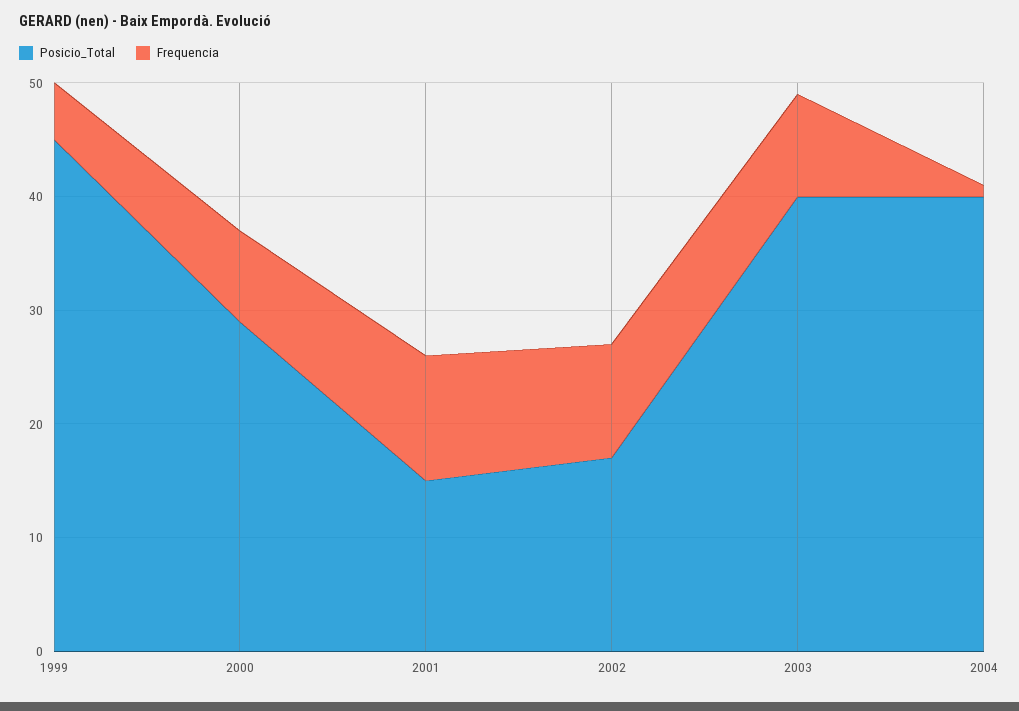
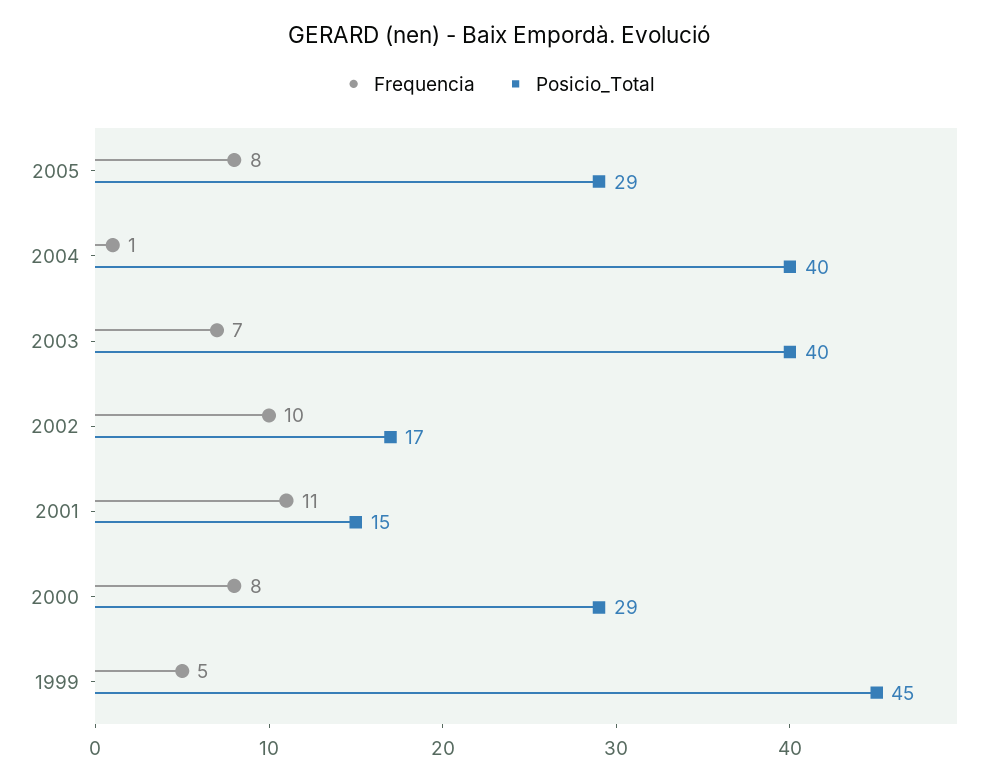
Frequencia, 2003: 9 -> 7
Frequencia, 2005: none -> 8
Posicio_Total, 2005: none -> 29

